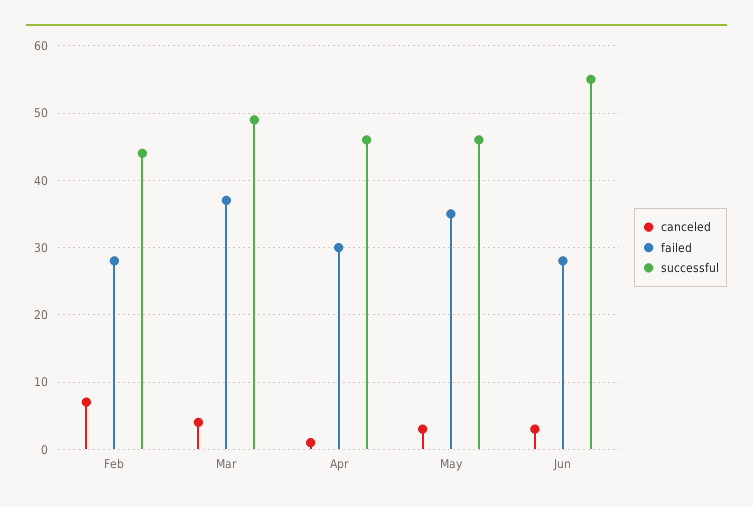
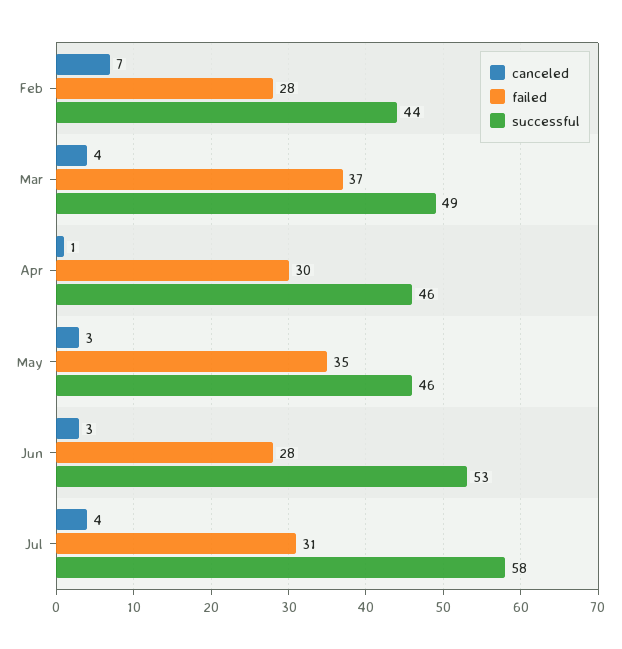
successful, Jun: 55 -> 53
canceled, Jul: none -> 4
failed, Jul: none -> 31
successful, Jul: none -> 58

